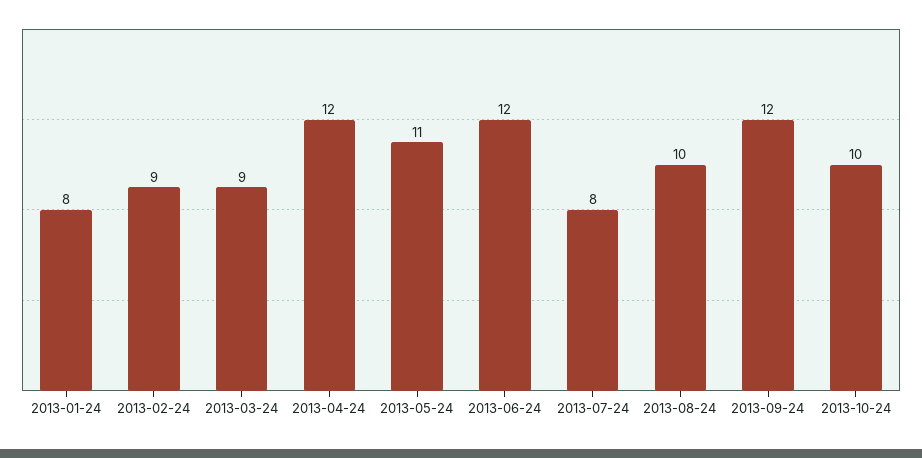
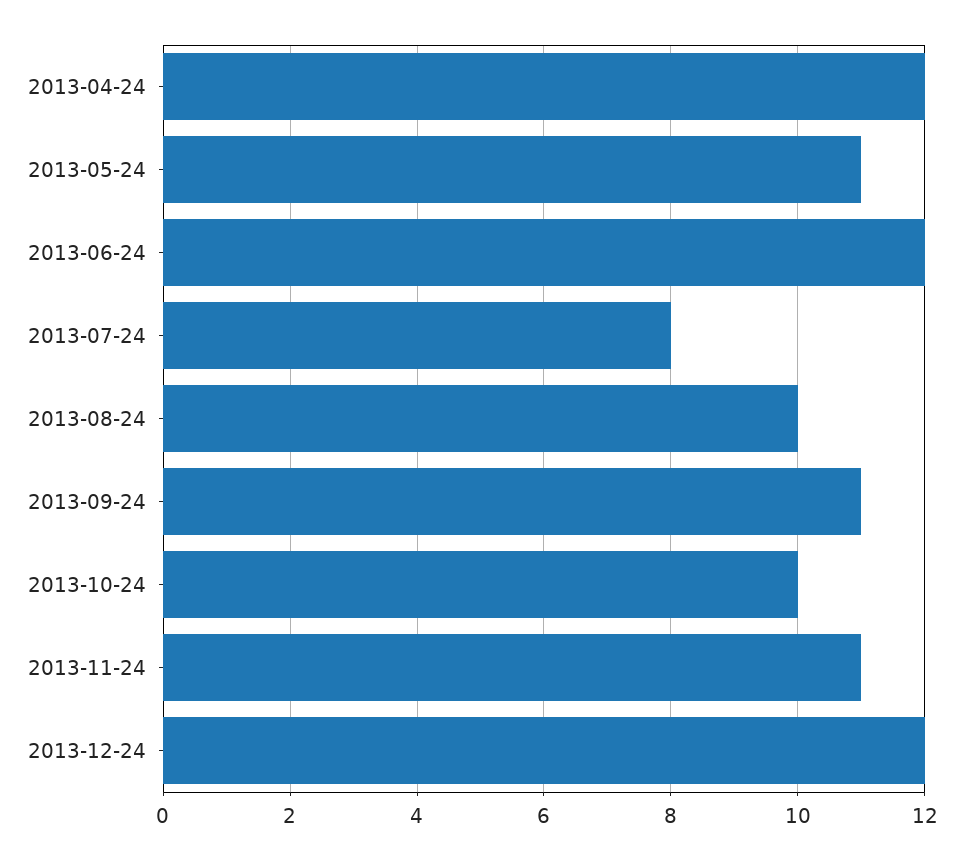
2013-01-24: 8 -> none
2013-02-24: 9 -> none
2013-03-24: 9 -> none
2013-09-24: 12 -> 11
2013-11-24: none -> 11
2013-12-24: none -> 12

